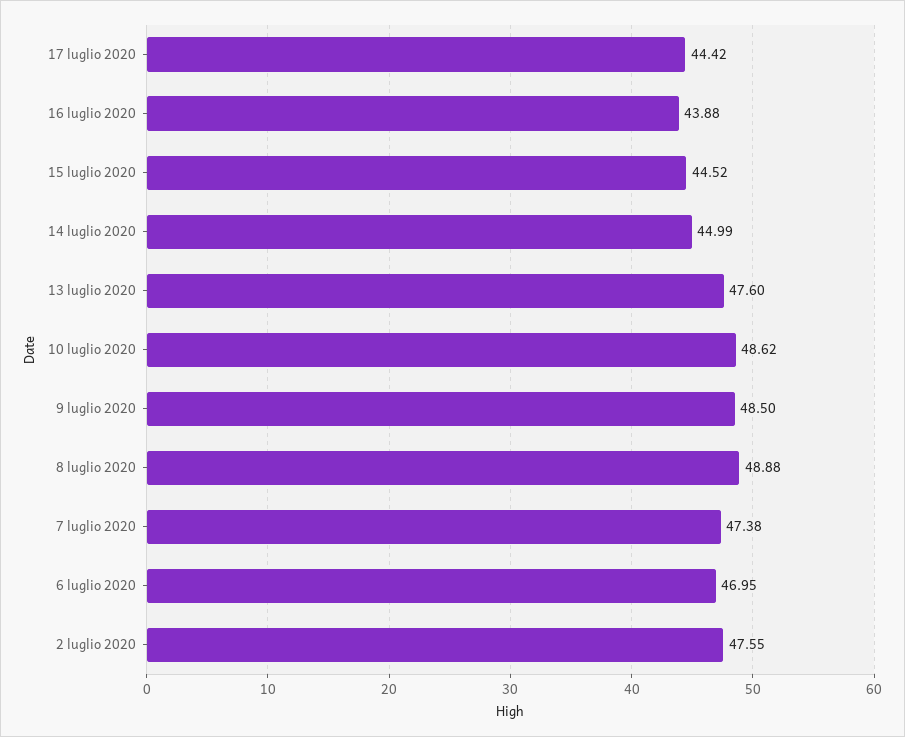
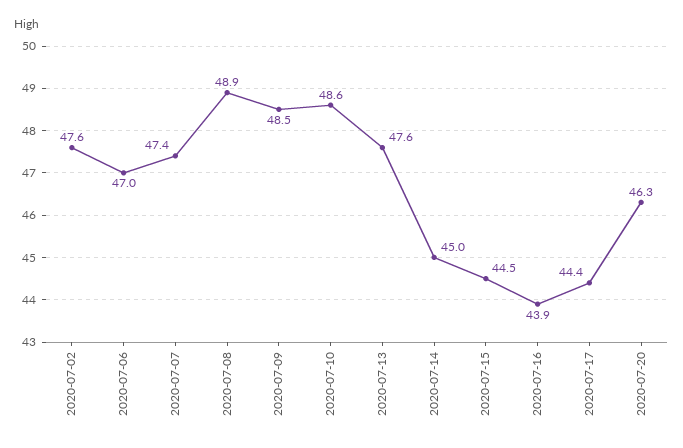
2020-07-20: none -> 46.3

